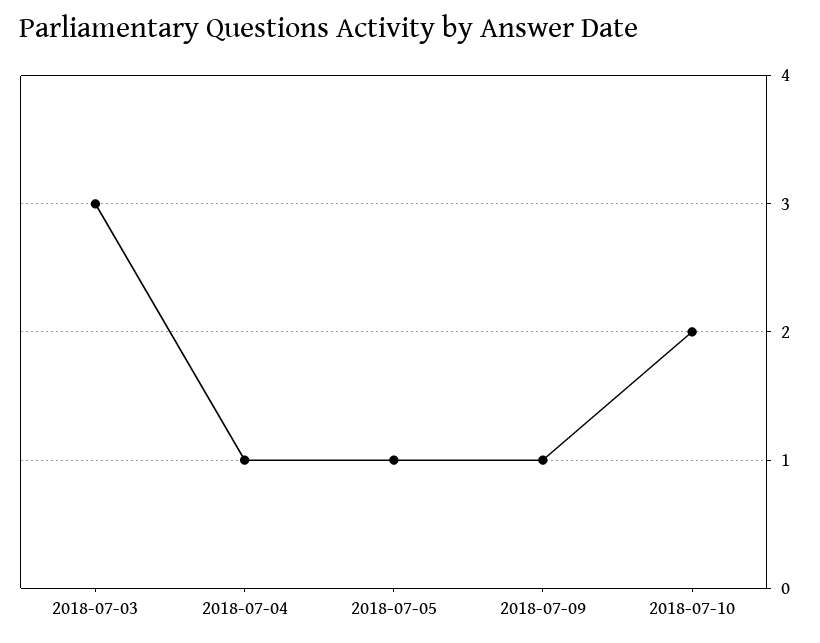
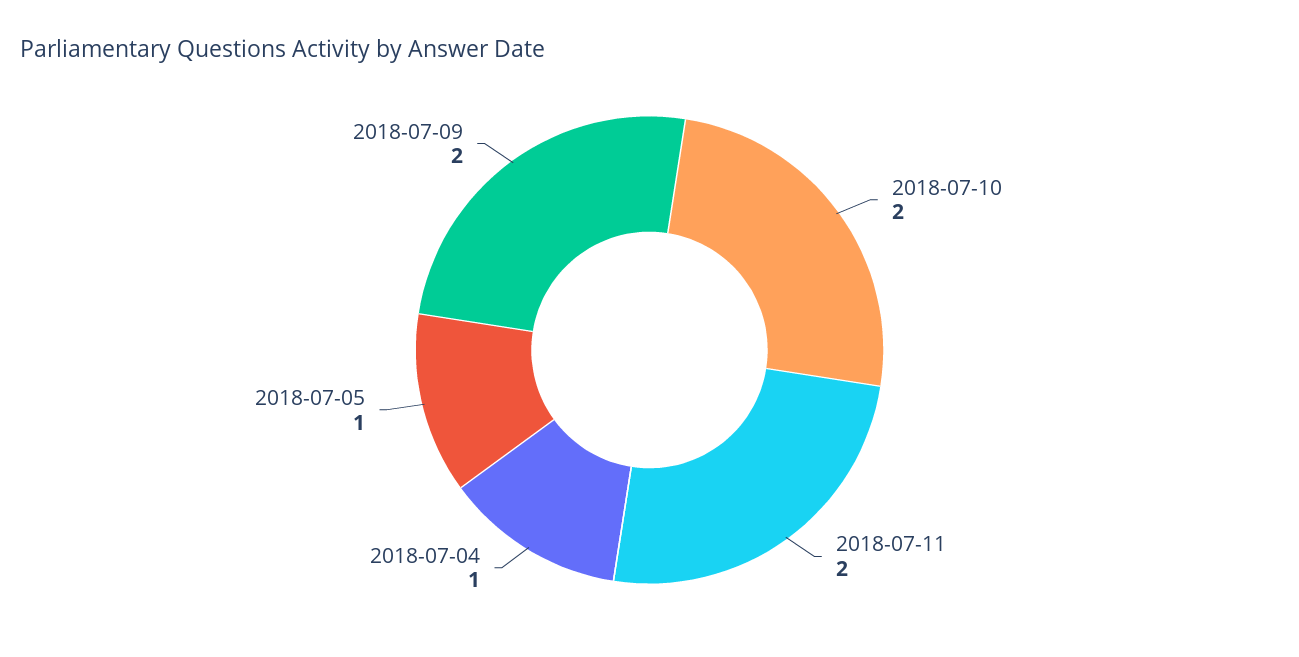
2018-07-03: 3 -> none
2018-07-09: 1 -> 2
2018-07-11: none -> 2

